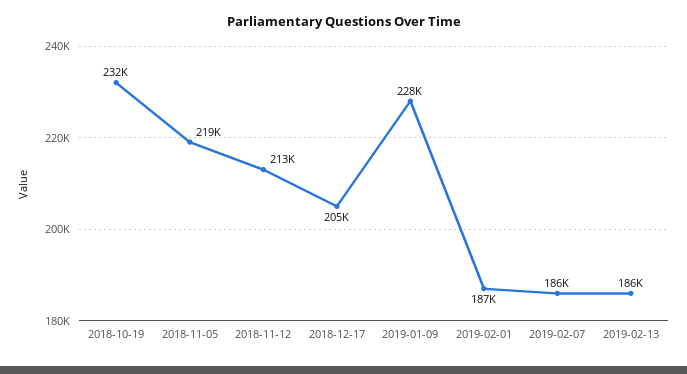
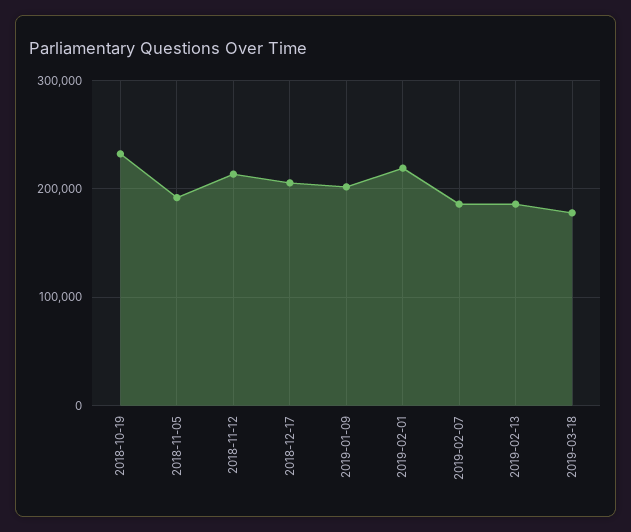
2018-11-05: 219000 -> 190000
2019-01-09: 228000 -> 200000
2019-02-01: 187000 -> 220000
2019-03-18: none -> 180000

